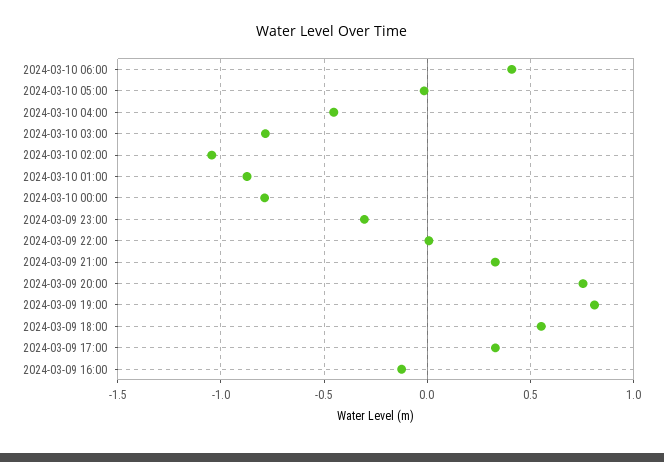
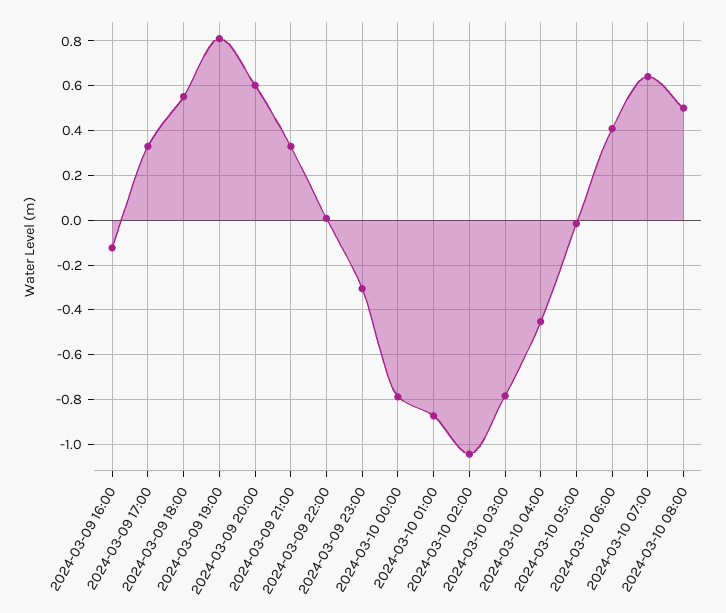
2024-03-09 20:00: 0.75 -> 0.6
2024-03-10 07:00: none -> 0.65
2024-03-10 08:00: none -> 0.5

